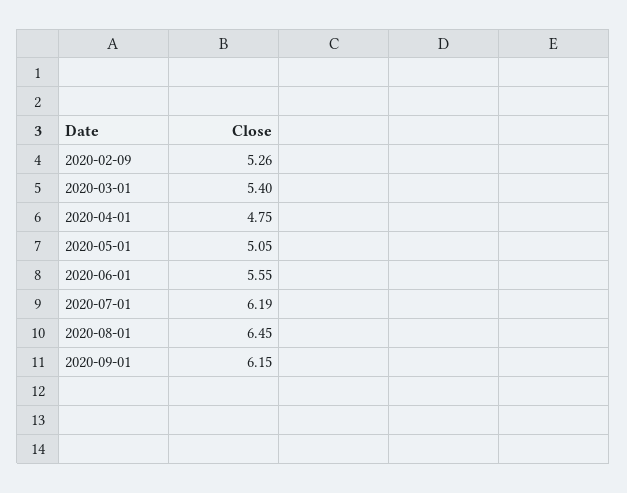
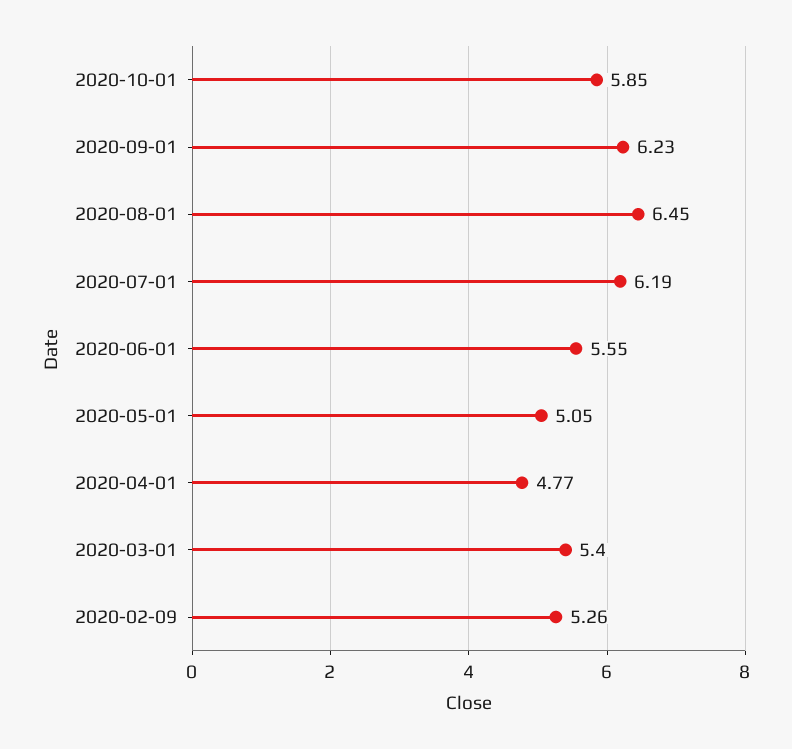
2020-04-01: 4.75 -> 4.77
2020-09-01: 6.15 -> 6.23
2020-10-01: none -> 5.85

